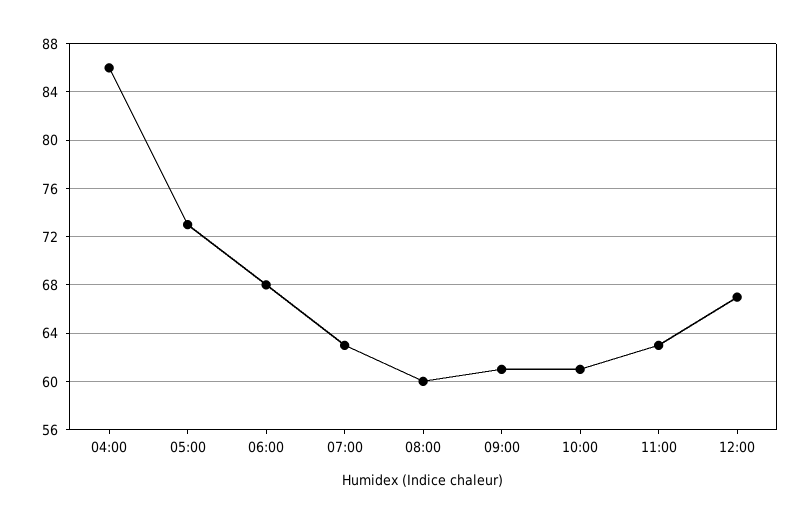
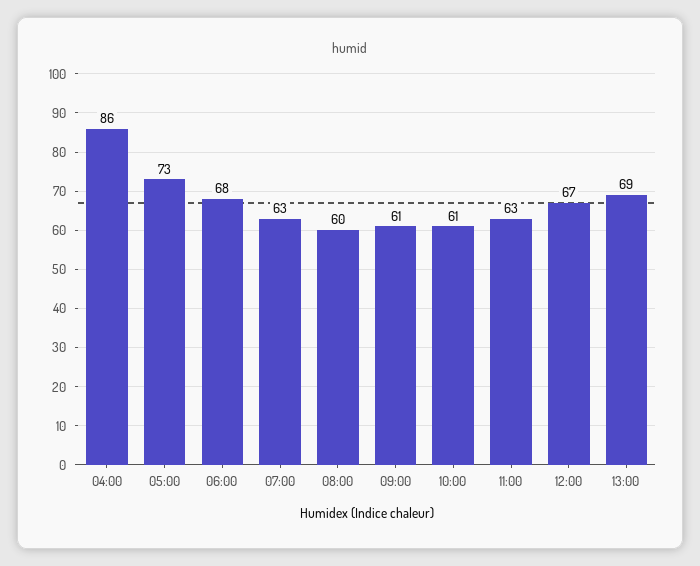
13:00: none -> 69

